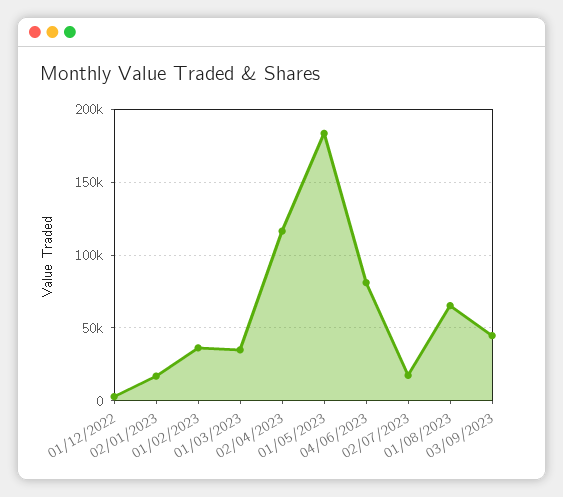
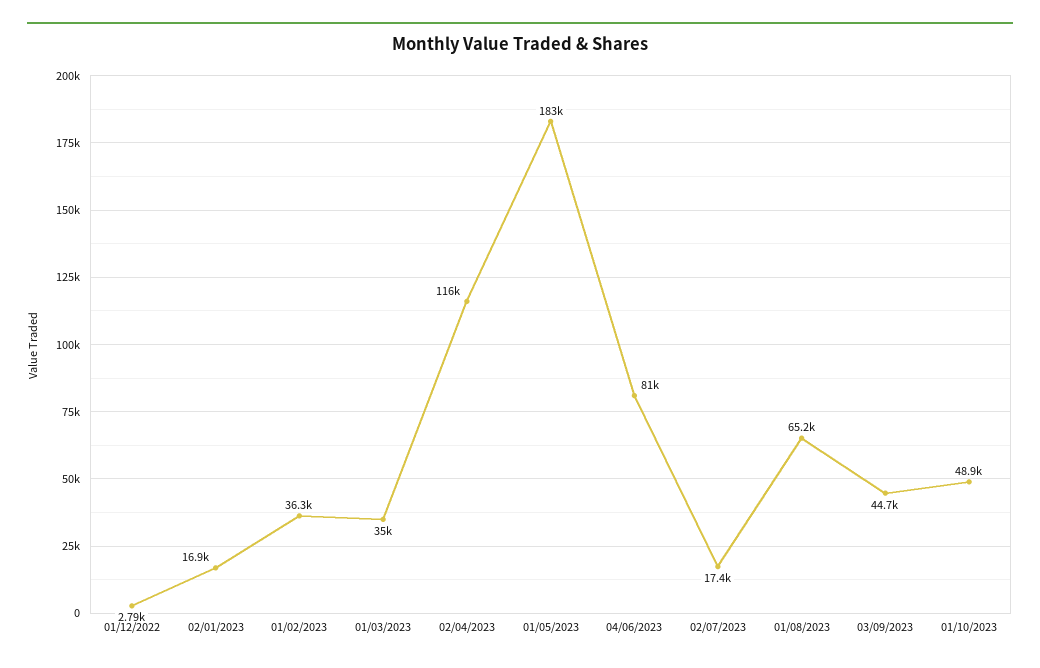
01/10/2023: none -> 48900

